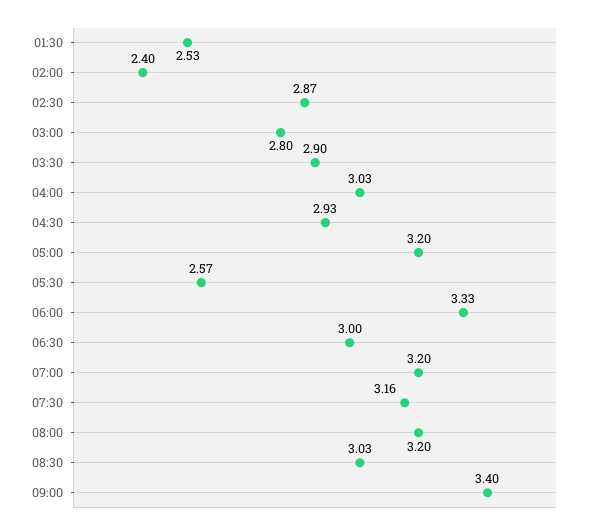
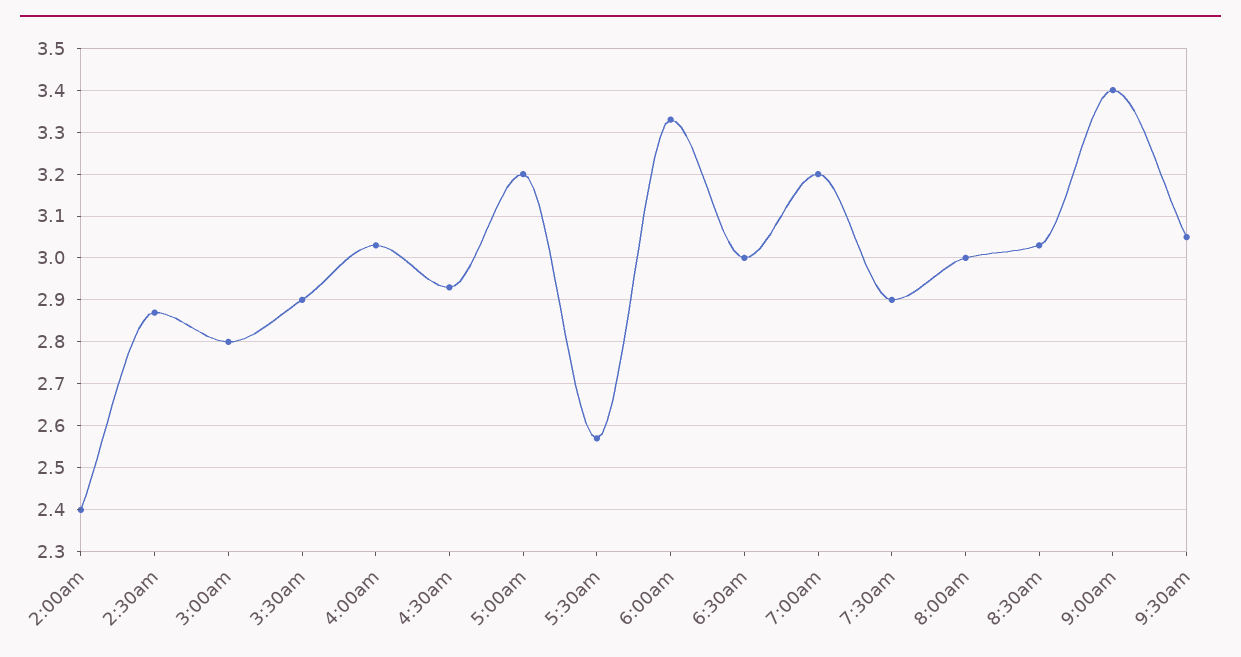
01:30: 2.53 -> none
07:30: 3.16 -> 2.9
08:00: 3.2 -> 3
9:30am: none -> 3.05

